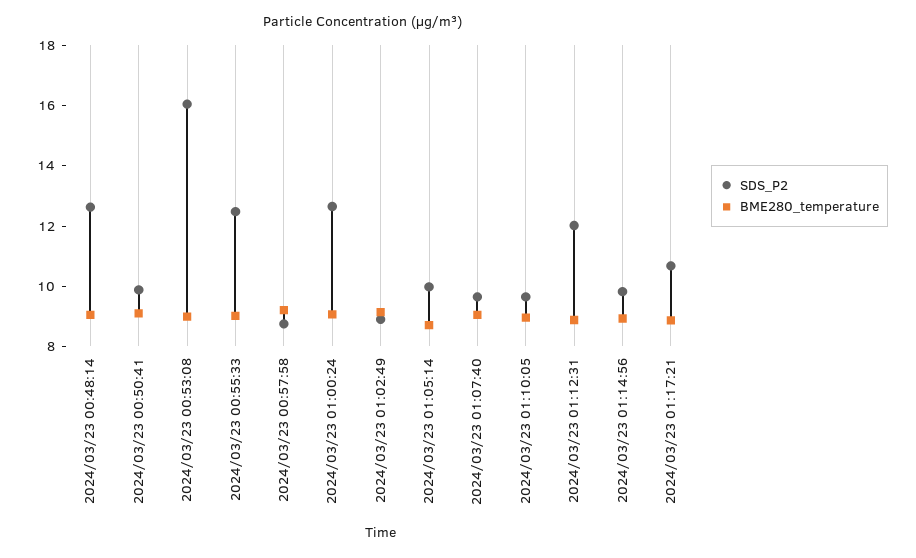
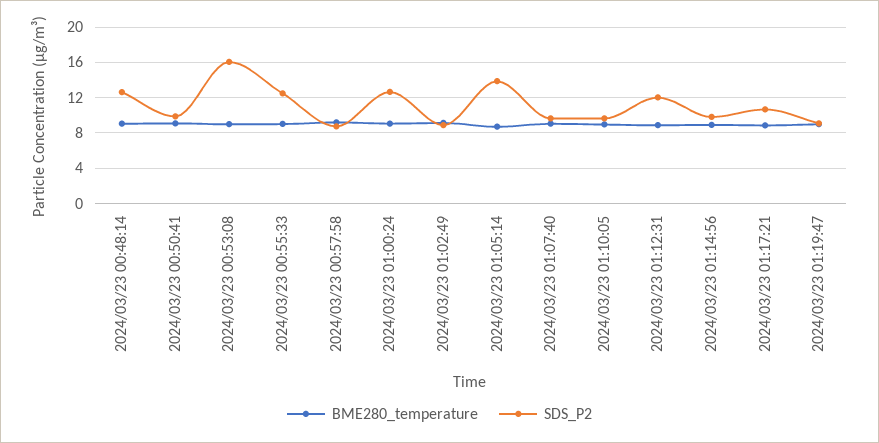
SDS_P2, 2024/03/23 01:05:14: 10 -> 14
BME280_temperature, 2024/03/23 01:19:47: none -> 9
SDS_P2, 2024/03/23 01:19:47: none -> 9

